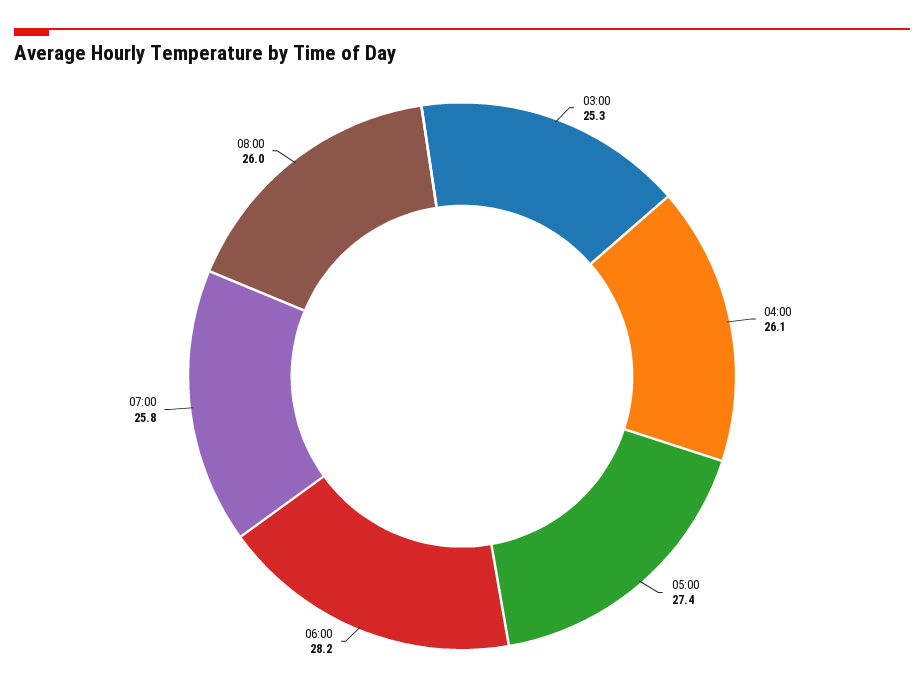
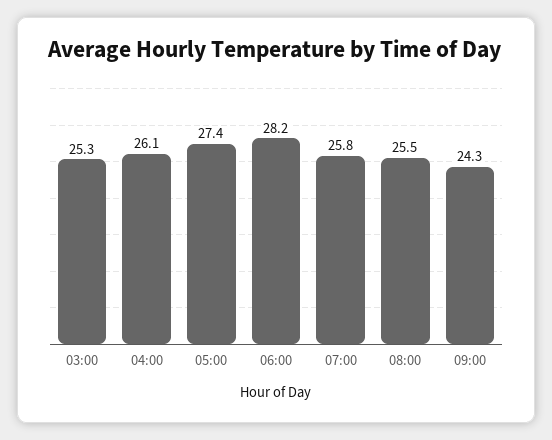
08:00: 26 -> 25.5
09:00: none -> 24.3

